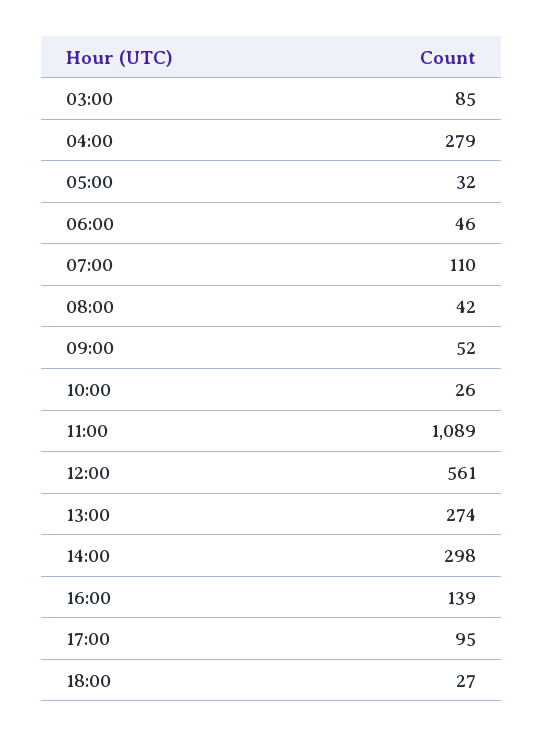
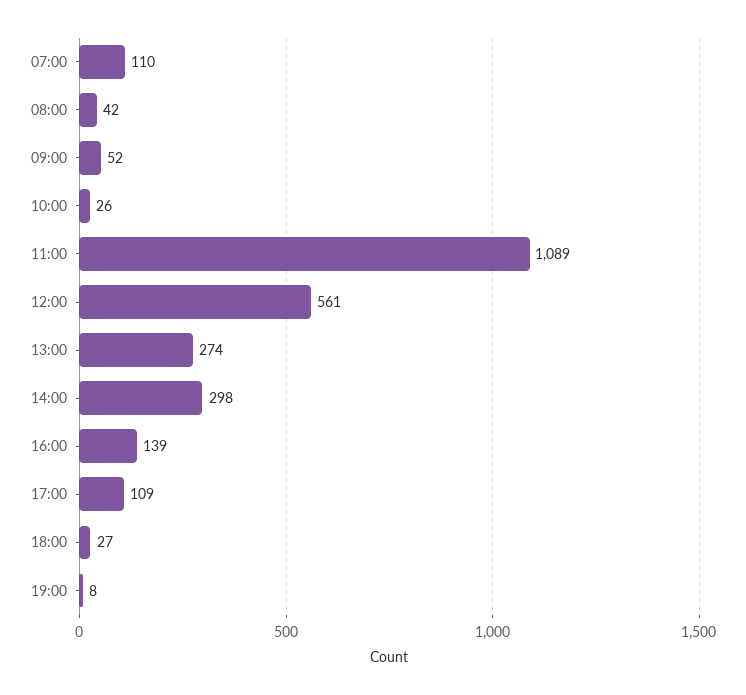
03:00: 85 -> none
04:00: 279 -> none
05:00: 32 -> none
06:00: 46 -> none
17:00: 95 -> 109
19:00: none -> 8

